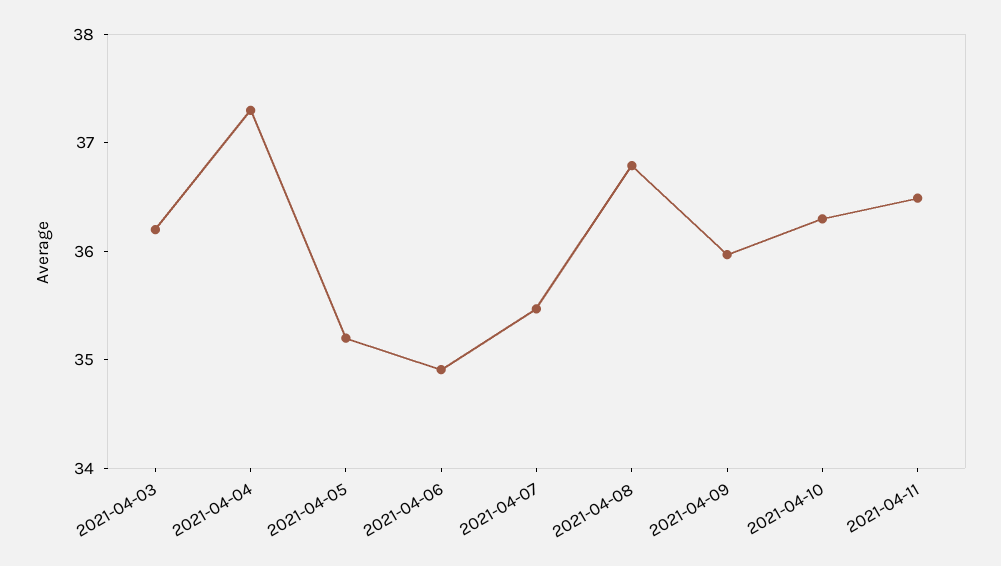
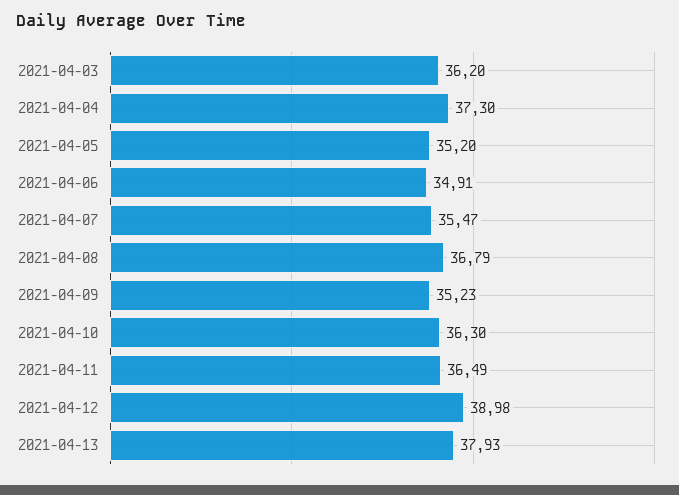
2021-04-09: 36 -> 35.23
2021-04-12: none -> 38.98
2021-04-13: none -> 37.93

